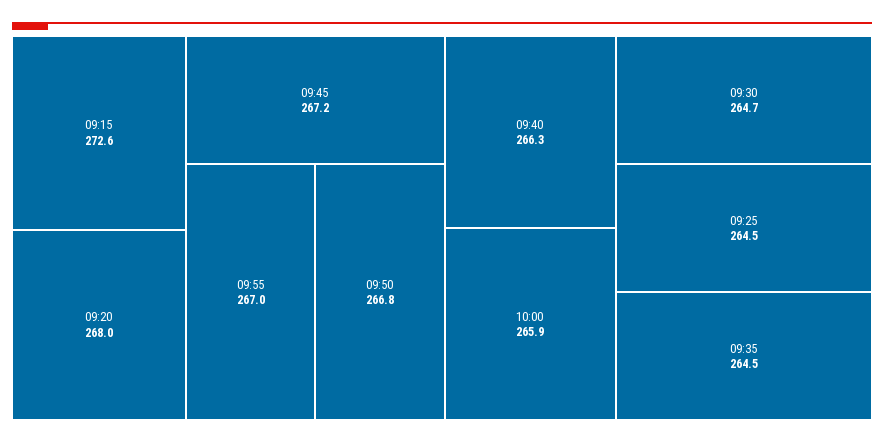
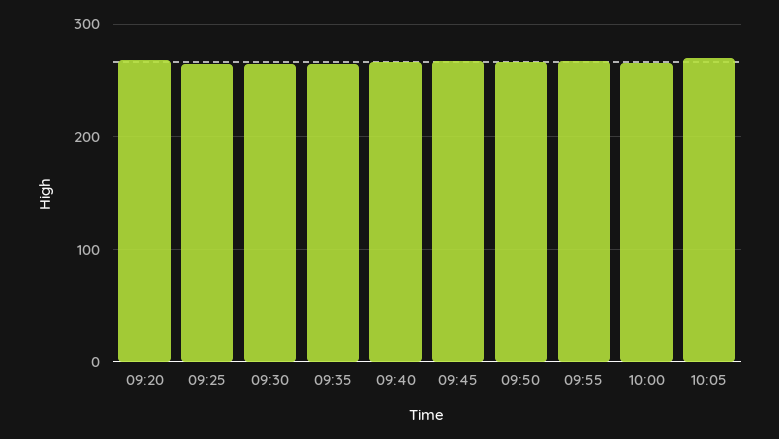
09:15: 272.6 -> none
10:05: none -> 270

